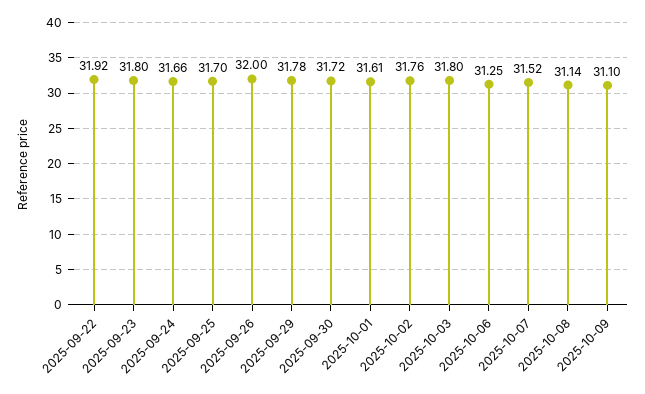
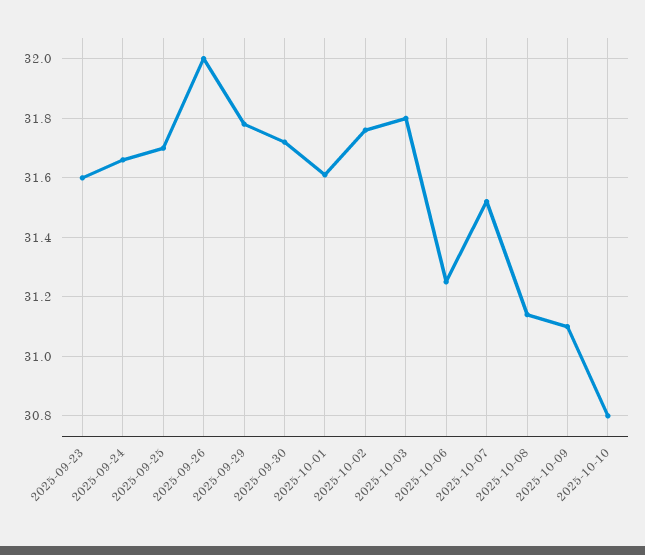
2025-09-22: 31.92 -> none
2025-09-23: 31.8 -> 31.6
2025-10-10: none -> 30.8

